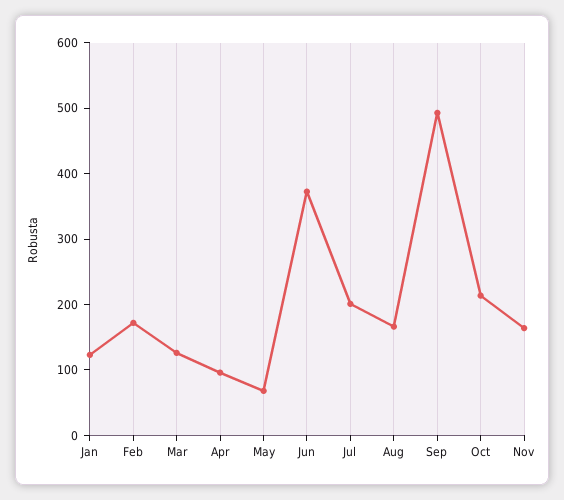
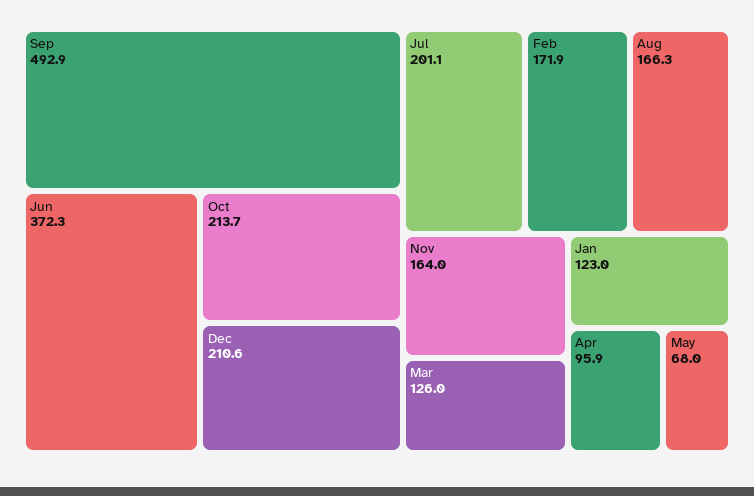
Dec: none -> 210.6

